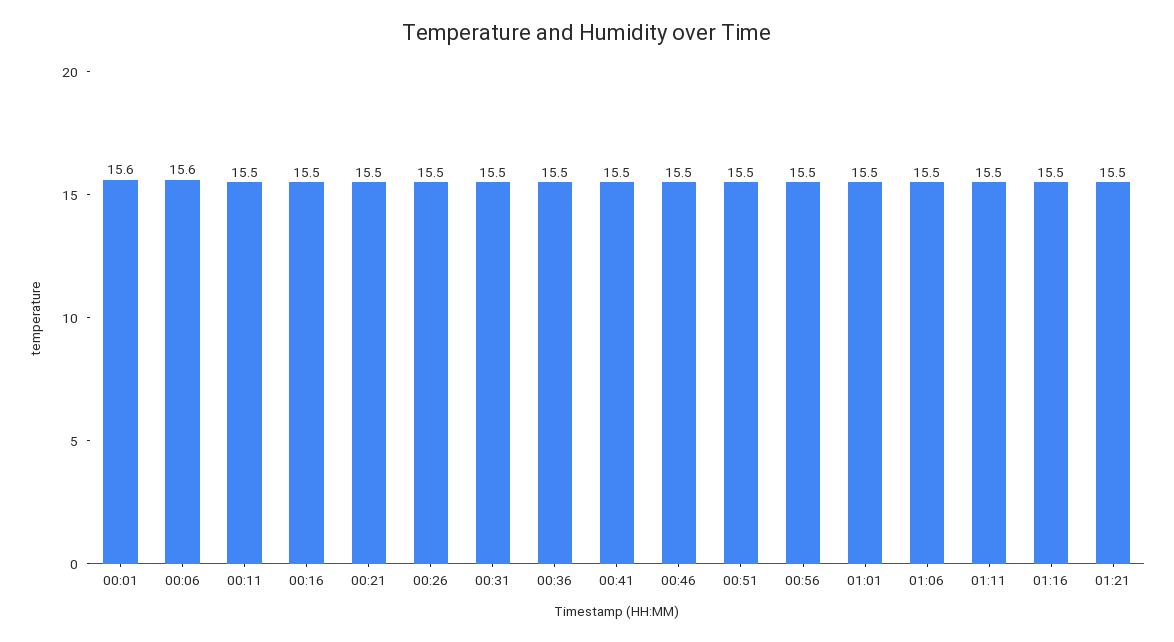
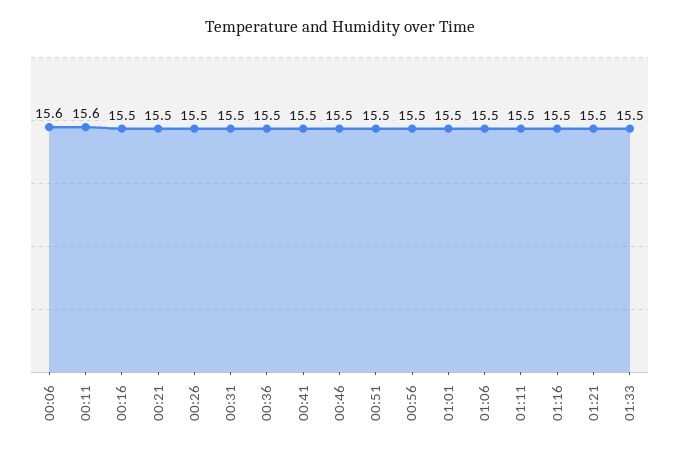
00:01: 15.6 -> none
00:11: 15.5 -> 15.6
01:33: none -> 15.5

